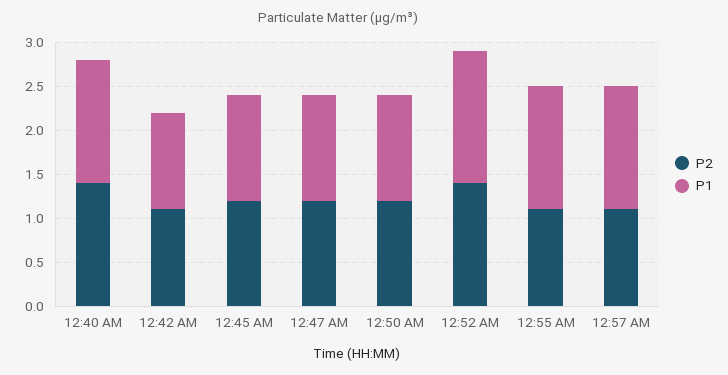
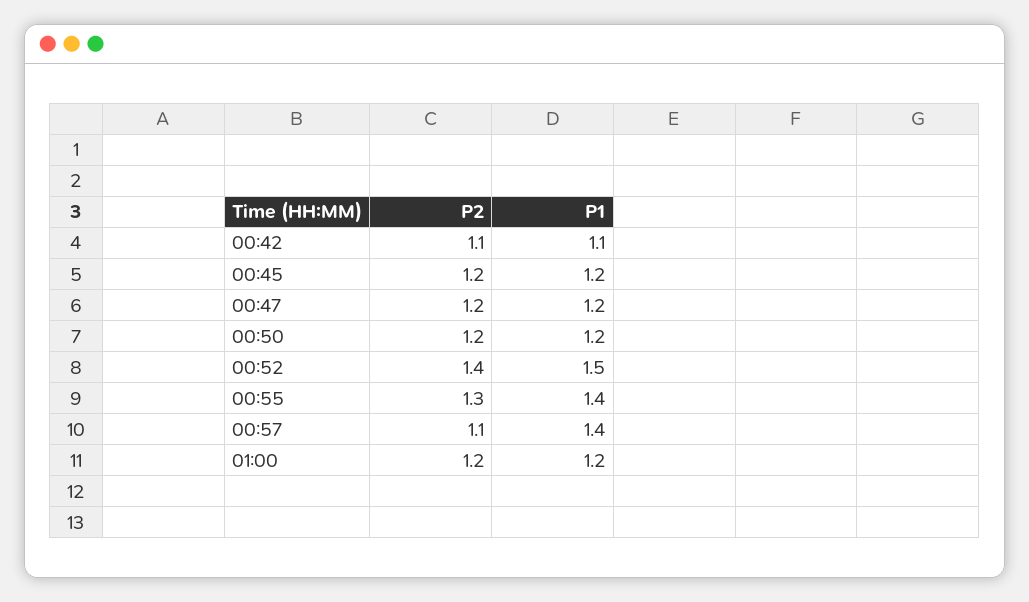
P2, 12:40 AM: 1.4 -> none
P1, 12:40 AM: 1.4 -> none
P2, 12:55 AM: 1.1 -> 1.3
P2, 01:00: none -> 1.2
P1, 01:00: none -> 1.2

